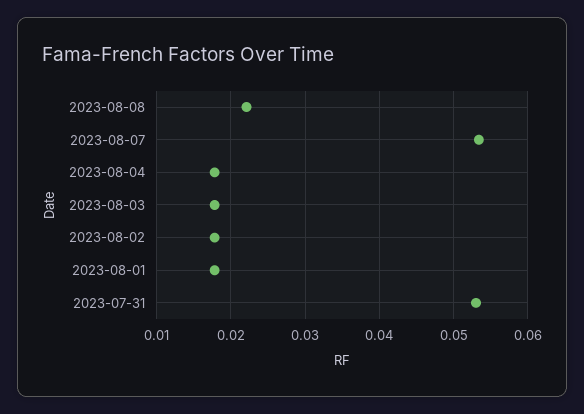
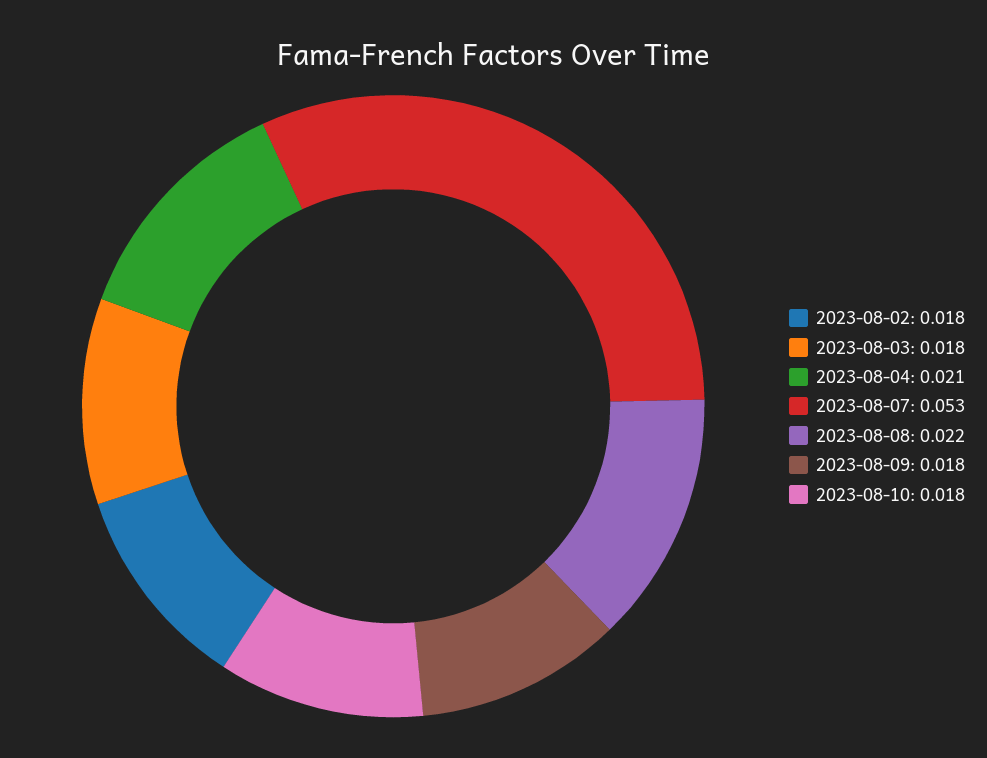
2023-08-04: 0.018 -> 0.021
2023-08-01: 0.018 -> none
2023-07-31: 0.053 -> none
2023-08-09: none -> 0.018
2023-08-10: none -> 0.018

